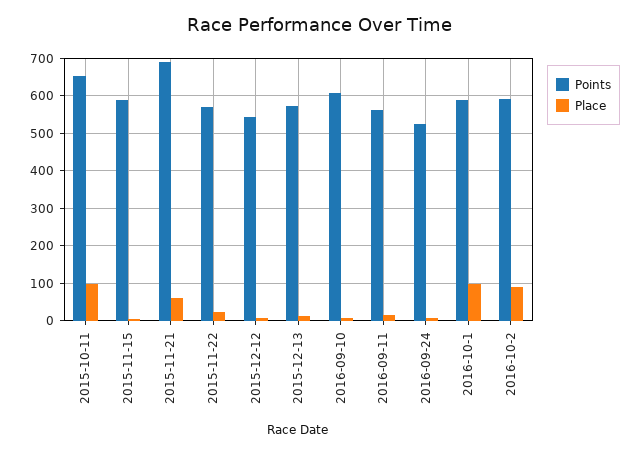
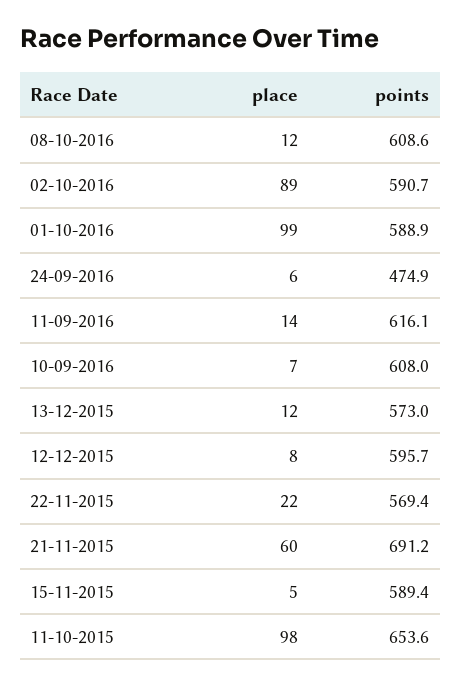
Points, 2015-12-12: 540 -> 595.7
Points, 2016-09-11: 560 -> 616.1
Points, 2016-09-24: 520 -> 474.9
Place, 08-10-2016: none -> 12
Points, 08-10-2016: none -> 608.6

